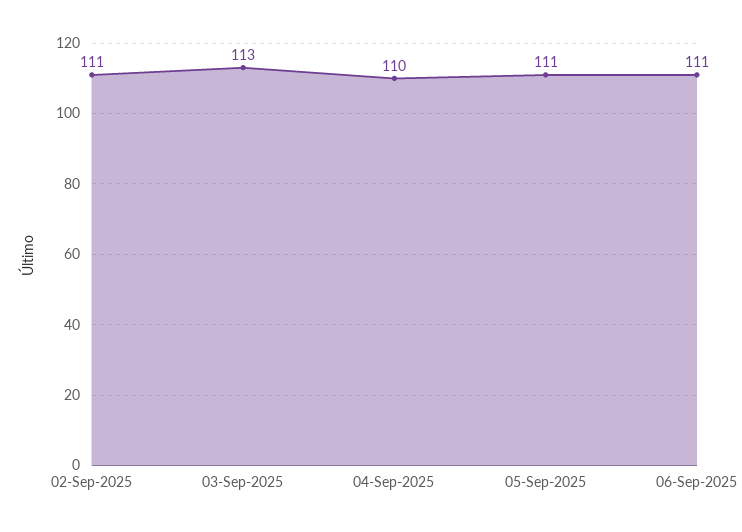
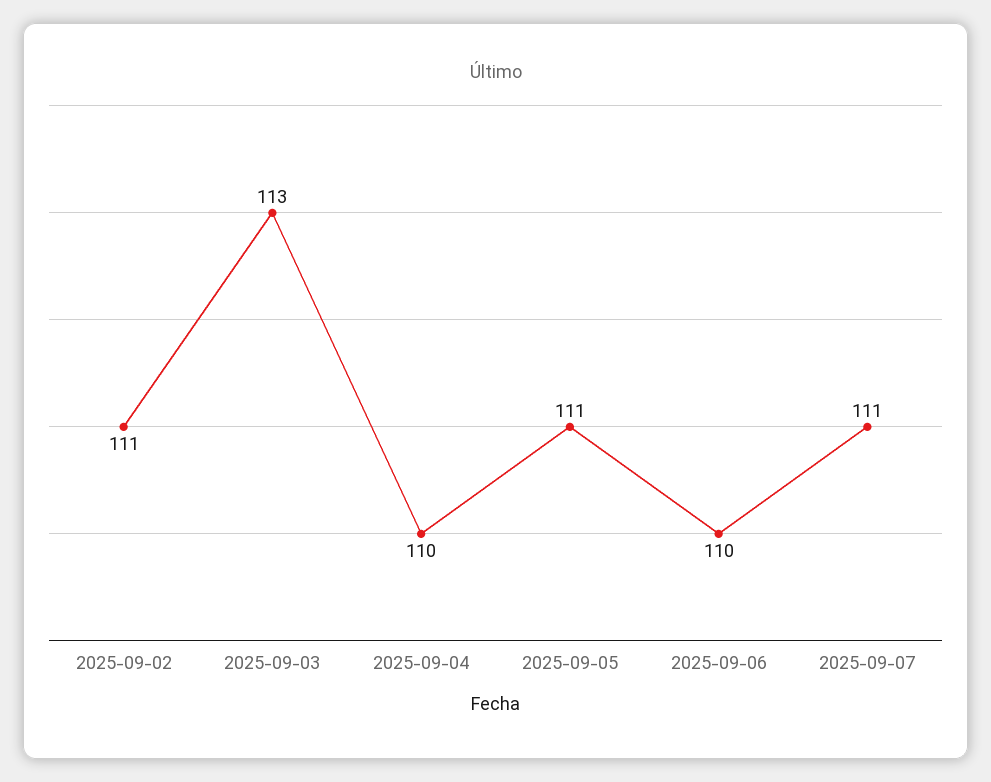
06-Sep-2025: 111 -> 110
2025-09-07: none -> 111

